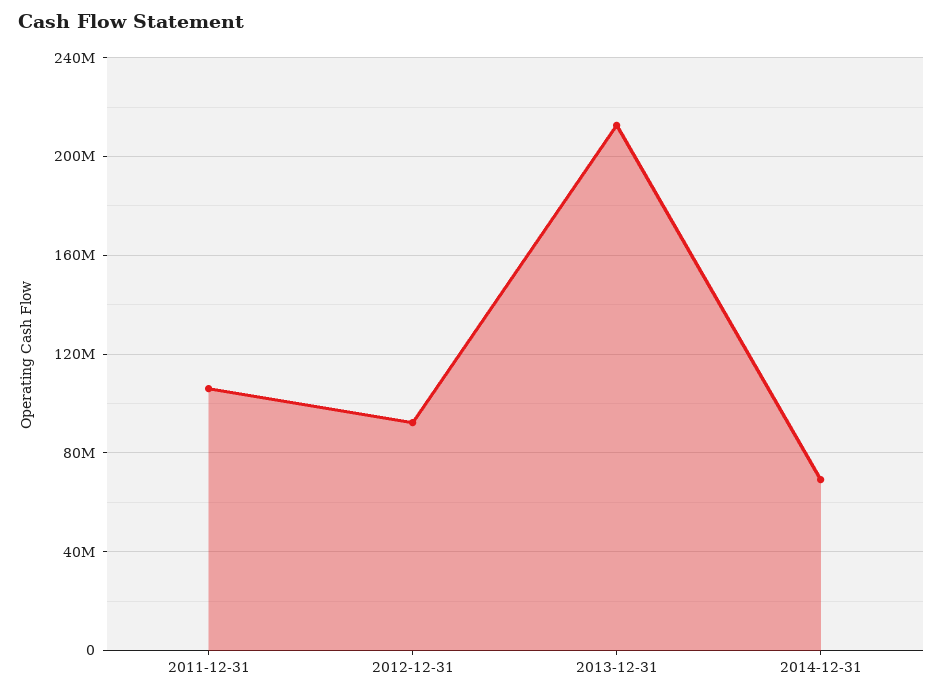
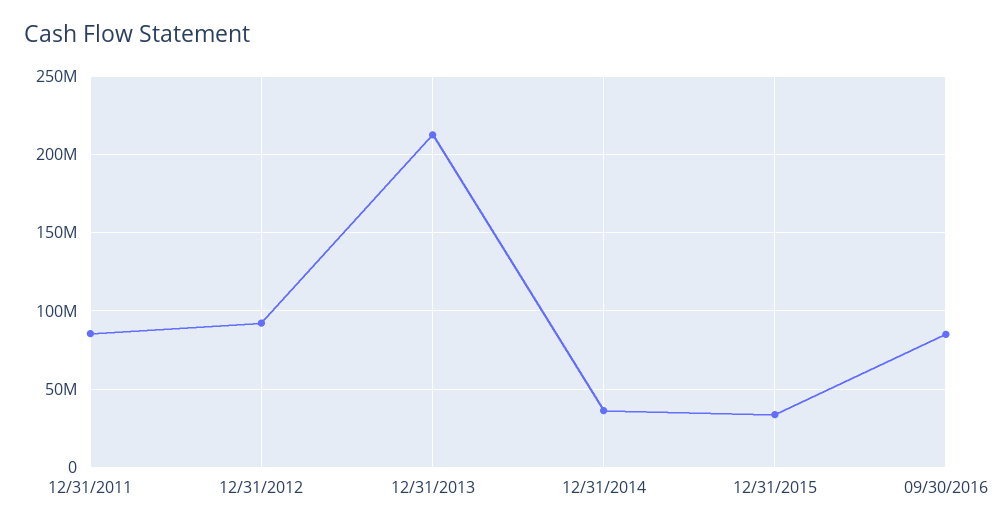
2011-12-31: 105000000 -> 85000000
2014-12-31: 70000000 -> 35000000
12/31/2015: none -> 35000000
09/30/2016: none -> 85000000

